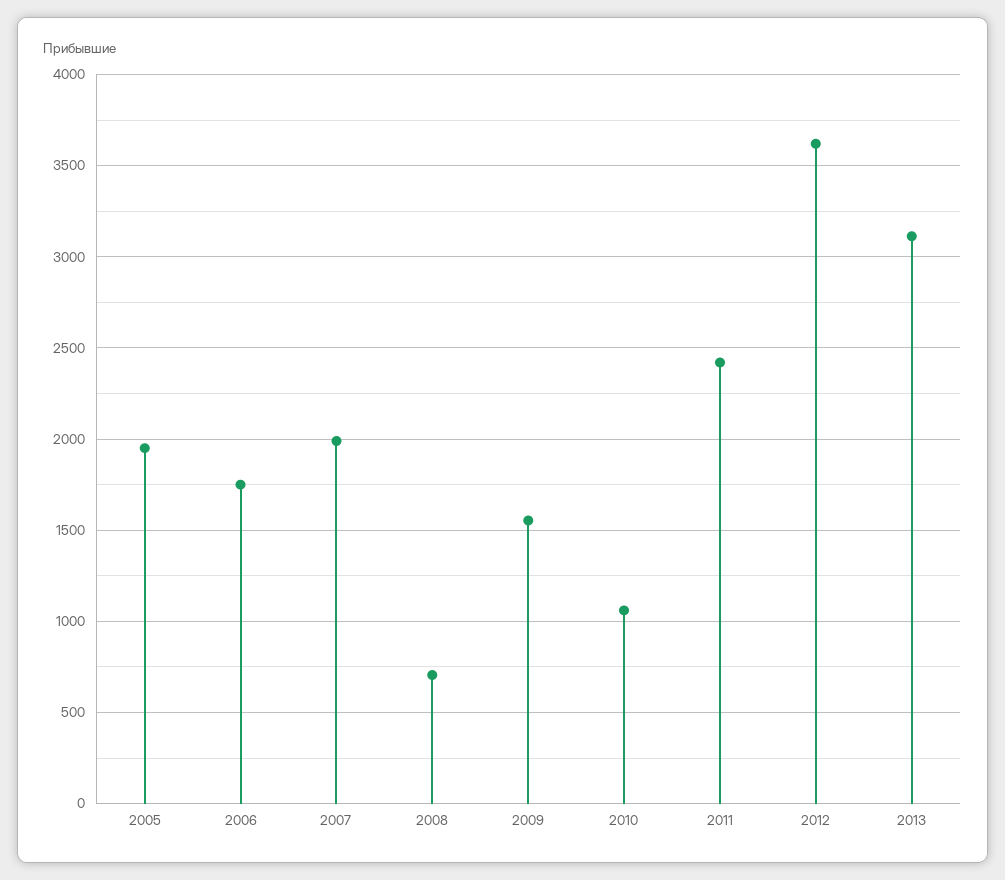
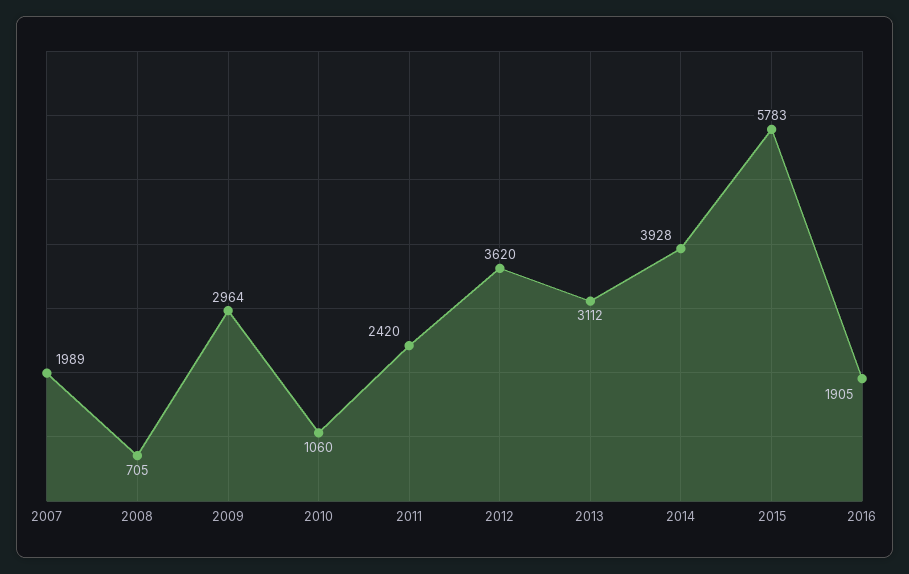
2005: 1950 -> none
2006: 1750 -> none
2009: 1550 -> 2964
2014: none -> 3928
2015: none -> 5783
2016: none -> 1905

